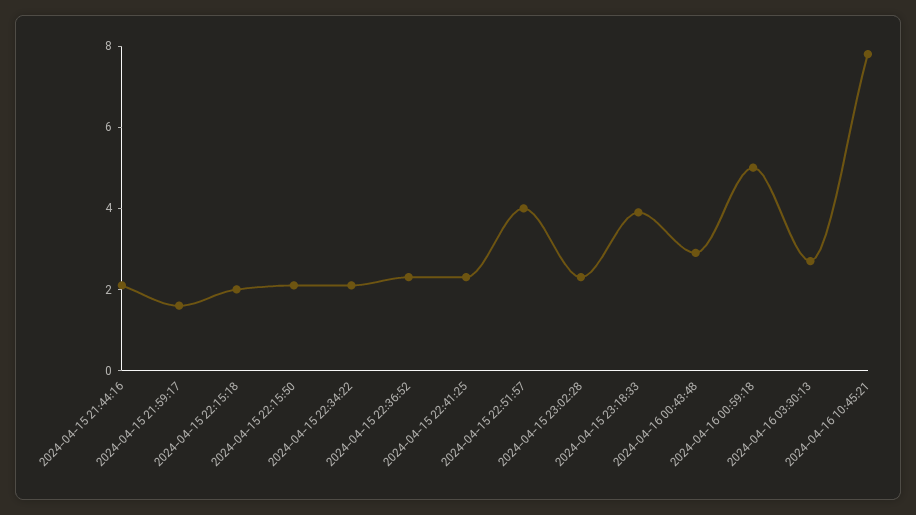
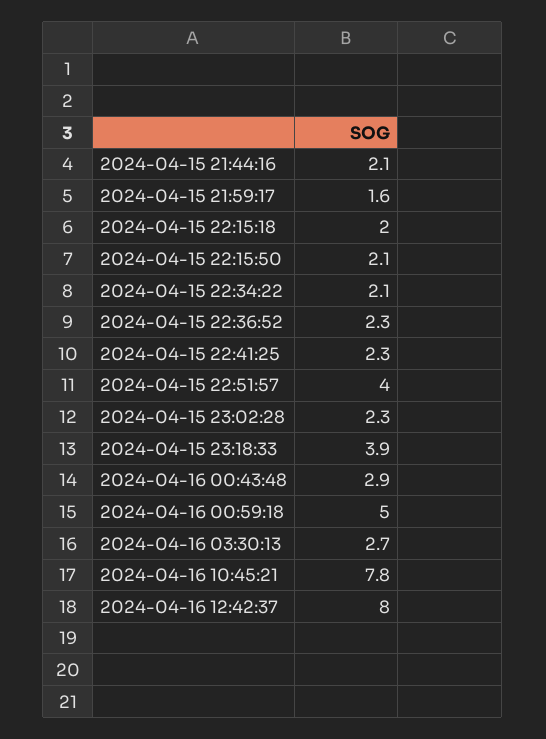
2024-04-16 12:42:37: none -> 8

